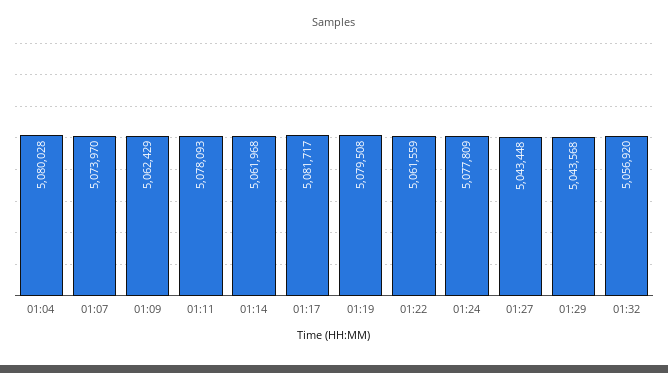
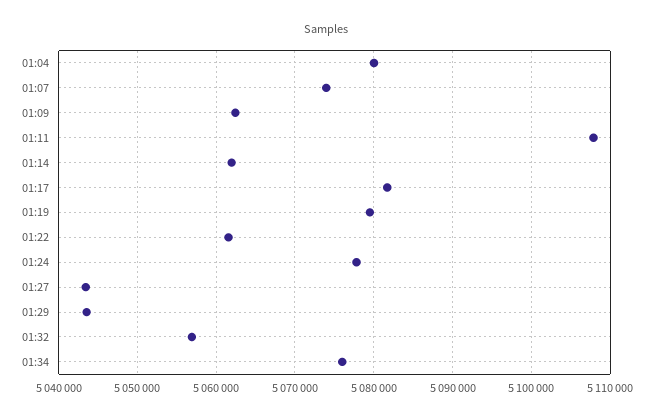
01:11: 5078093 -> 5108000
01:34: none -> 5076000

